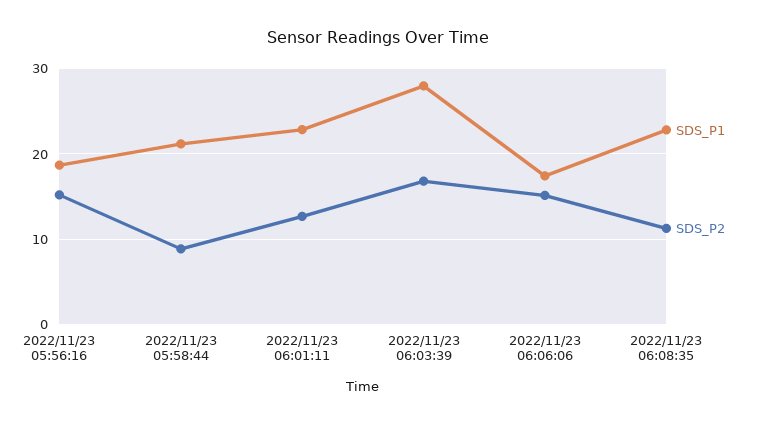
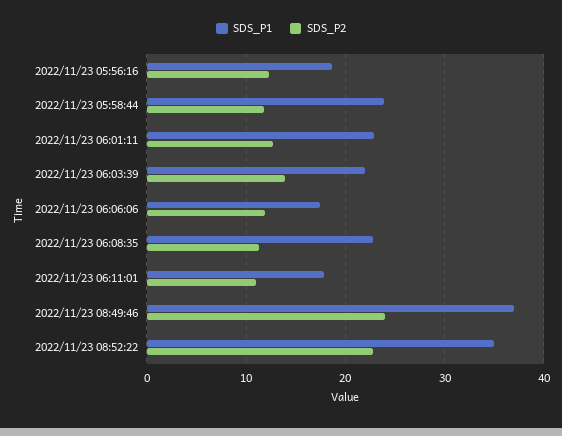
SDS_P2, 2022/11/23 05:56:16: 15 -> 12
SDS_P1, 2022/11/23 05:58:44: 21 -> 24
SDS_P2, 2022/11/23 05:58:44: 9 -> 12
SDS_P1, 2022/11/23 06:03:39: 28 -> 22
SDS_P2, 2022/11/23 06:03:39: 17 -> 14
SDS_P2, 2022/11/23 06:06:06: 15 -> 12
SDS_P1, 2022/11/23 06:11:01: none -> 18
SDS_P2, 2022/11/23 06:11:01: none -> 11
SDS_P1, 2022/11/23 08:49:46: none -> 37
SDS_P2, 2022/11/23 08:49:46: none -> 24
SDS_P1, 2022/11/23 08:52:22: none -> 35
SDS_P2, 2022/11/23 08:52:22: none -> 23

